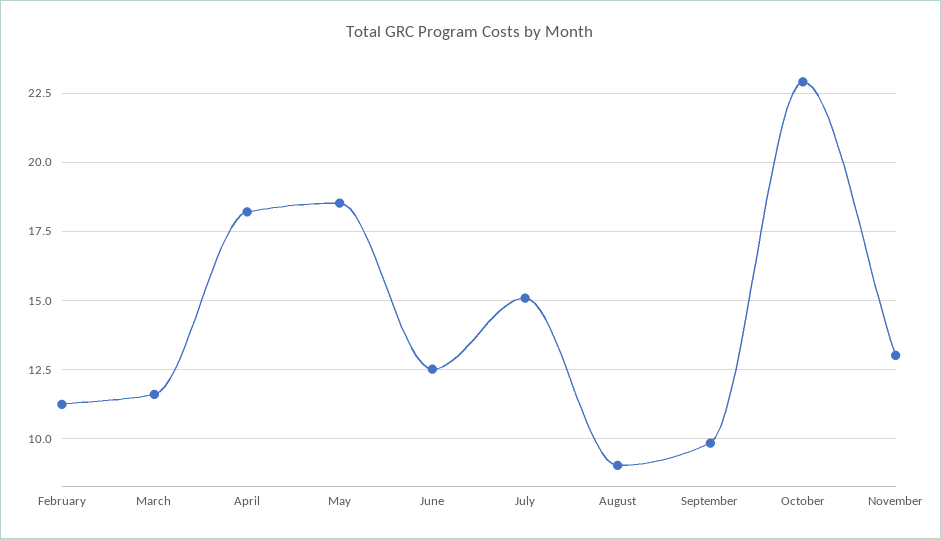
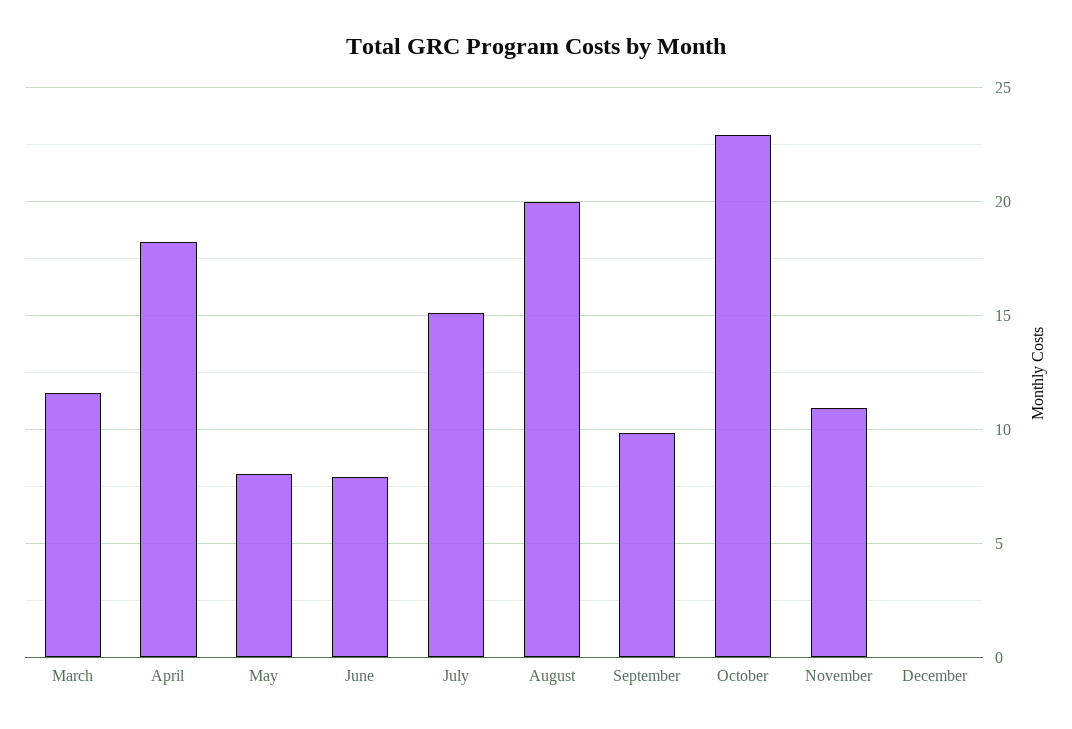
February: 11.25 -> none
May: 18.5 -> 8
June: 12.5 -> 8
August: 9 -> 20
November: 13 -> 11
December: none -> 0

